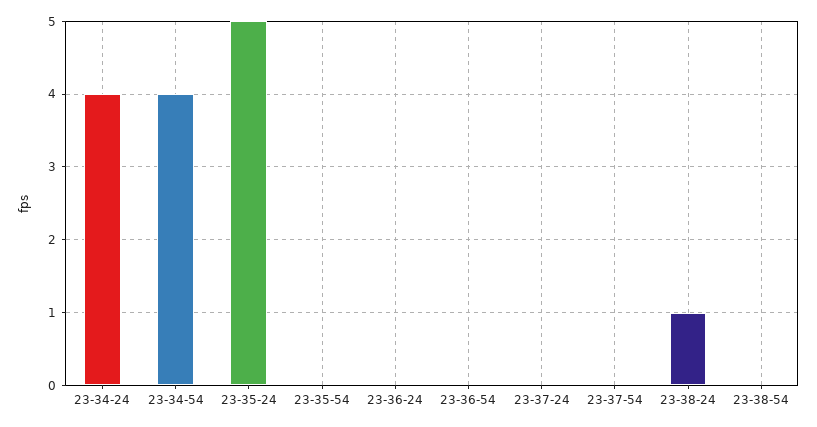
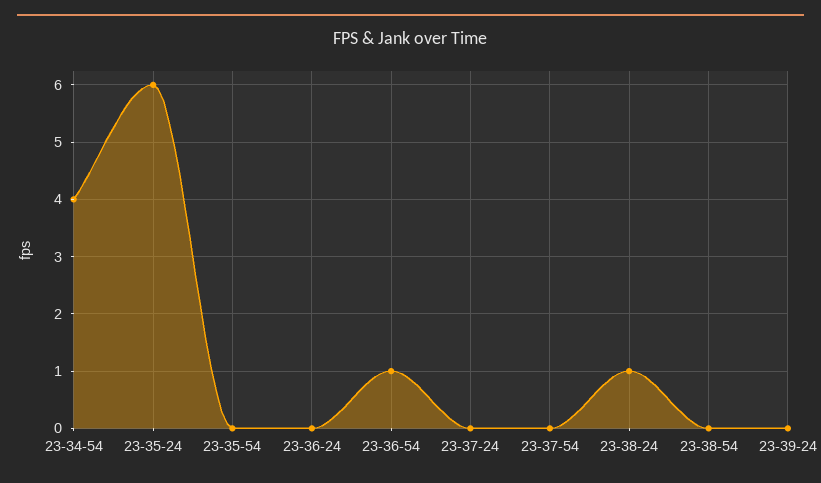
23-34-24: 4 -> none
23-35-24: 5 -> 6
23-36-54: 0 -> 1
23-39-24: none -> 0

